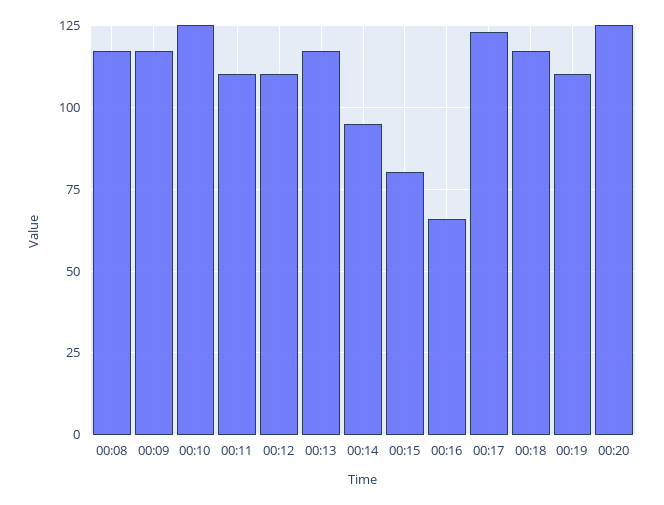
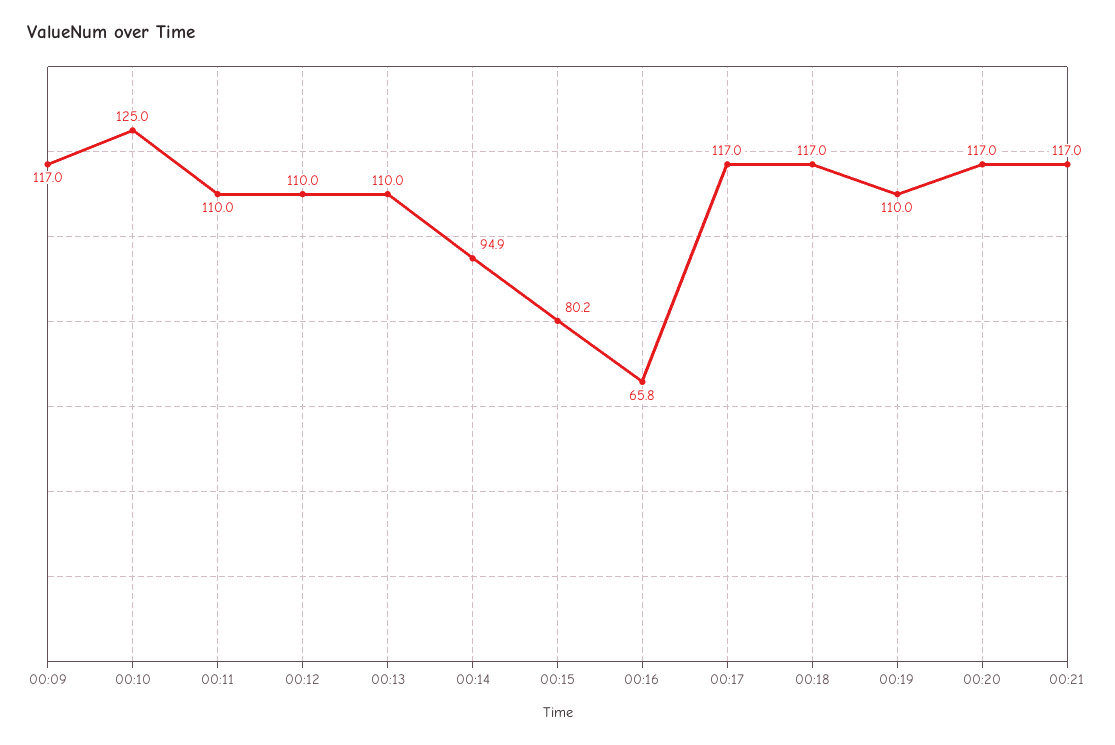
00:08: 117.5 -> none
00:13: 117.5 -> 110
00:17: 122.5 -> 117
00:20: 125 -> 117
00:21: none -> 117

